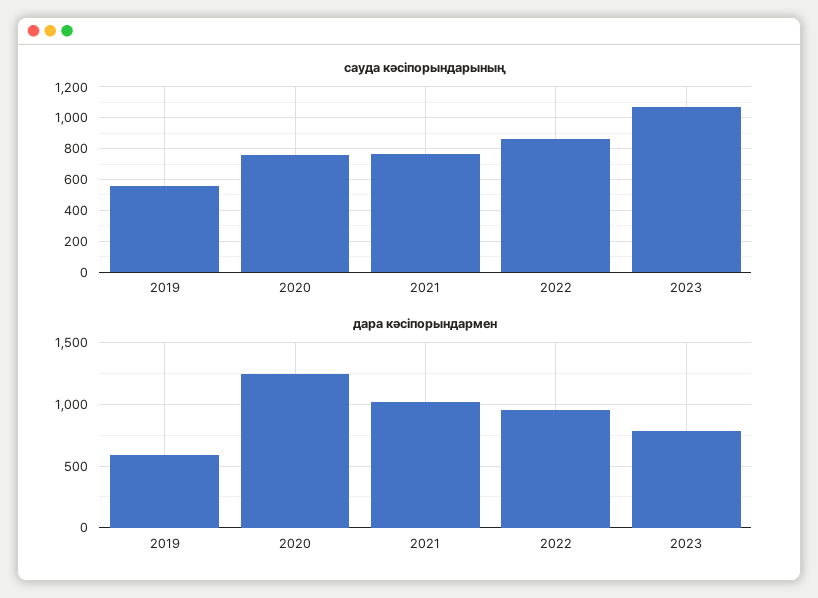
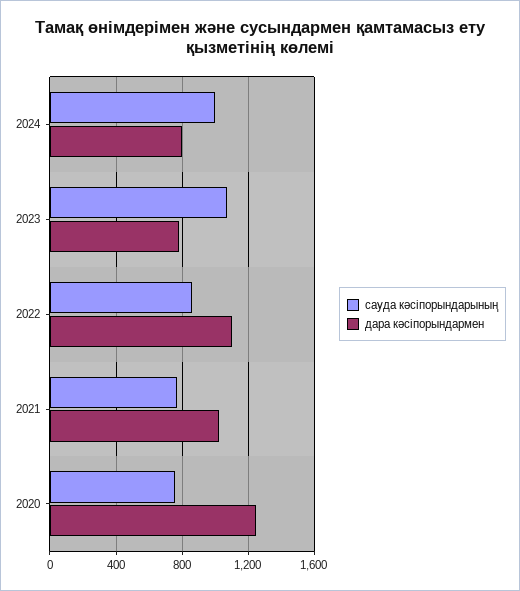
сауда кәсіпорындарының, 2019: 550 -> none
дара кәсіпорындармен, 2019: 600 -> none
дара кәсіпорындармен, 2022: 950 -> 1100
сауда кәсіпорындарының, 2024: none -> 1000
дара кәсіпорындармен, 2024: none -> 800

